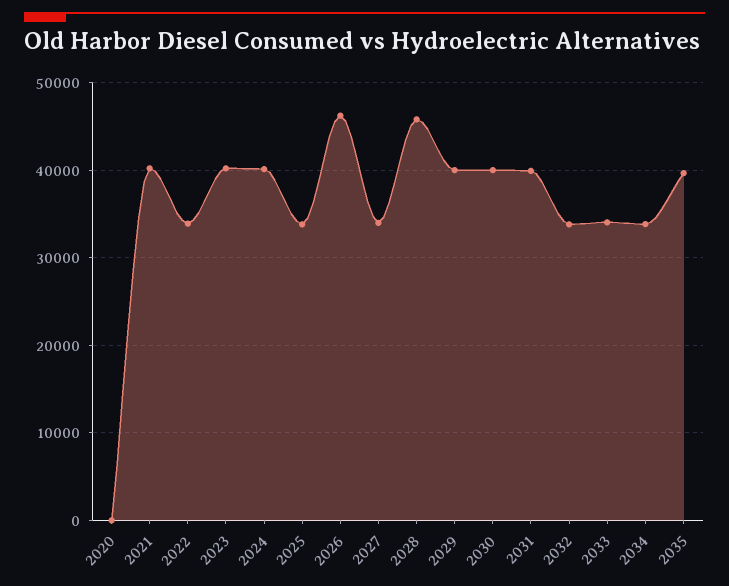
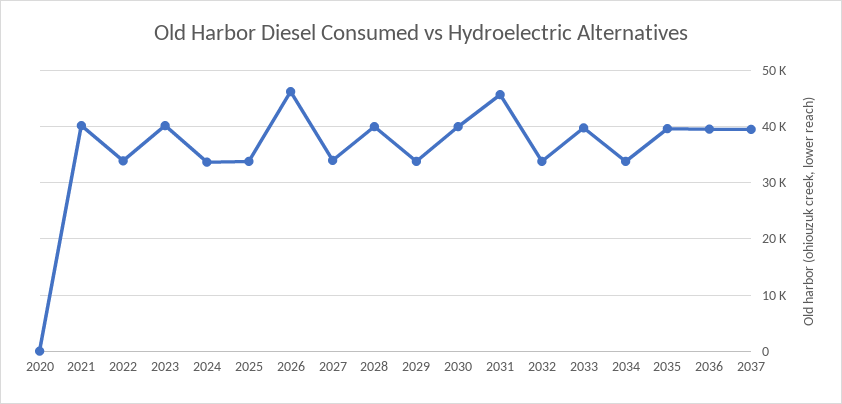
2024: 40000 -> 34000
2028: 46000 -> 40000
2029: 40000 -> 34000
2031: 40000 -> 46000
2033: 34000 -> 40000
2036: none -> 40000
2037: none -> 40000

